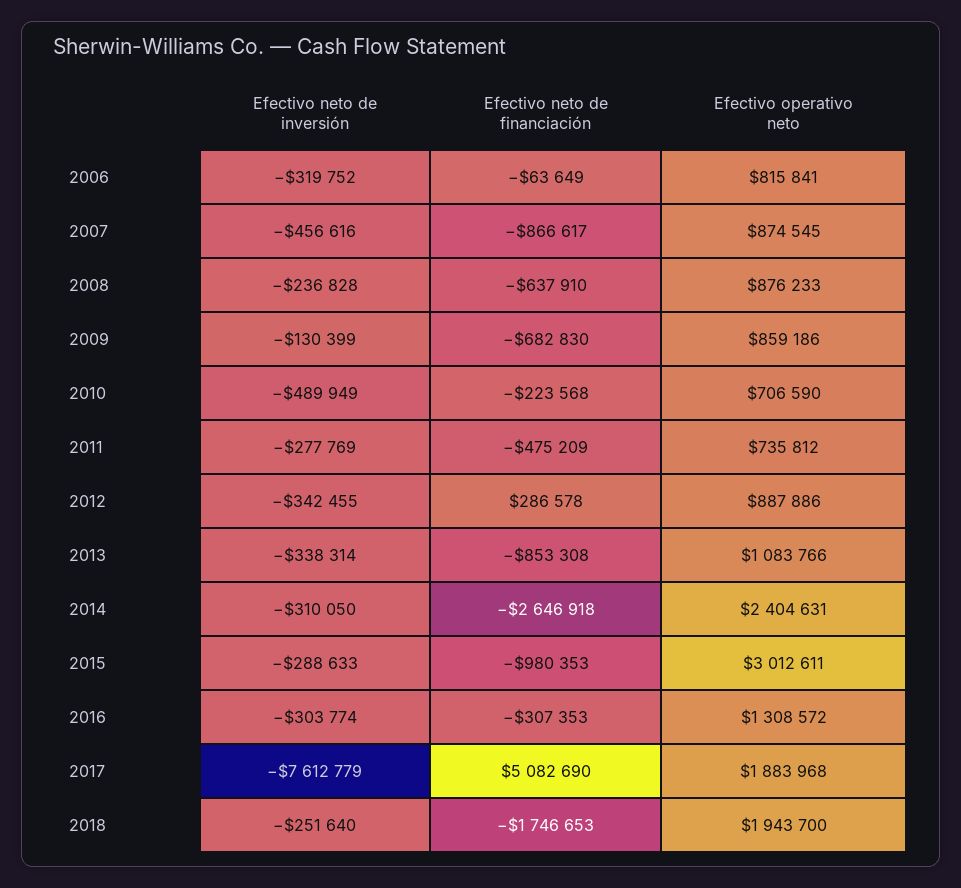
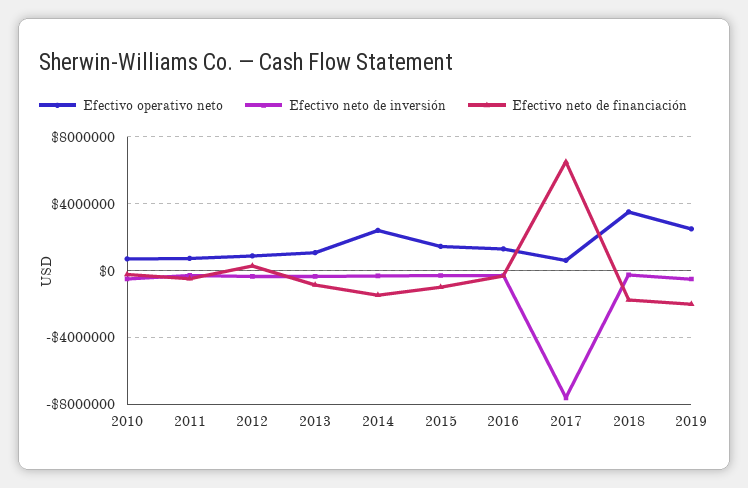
Efectivo neto de inversión, 2006: -319752 -> none
Efectivo neto de financiación, 2006: -63649 -> none
Efectivo operativo neto, 2006: 815841 -> none
Efectivo neto de inversión, 2007: -456616 -> none
Efectivo neto de financiación, 2007: -866617 -> none
Efectivo operativo neto, 2007: 874545 -> none
Efectivo neto de inversión, 2008: -236828 -> none
Efectivo neto de financiación, 2008: -637910 -> none
Efectivo operativo neto, 2008: 876233 -> none
Efectivo neto de inversión, 2009: -130399 -> none
Efectivo neto de financiación, 2009: -682830 -> none
Efectivo operativo neto, 2009: 859186 -> none
Efectivo neto de financiación, 2014: -2646918 -> -1500000
Efectivo operativo neto, 2015: 3012611 -> 1500000
Efectivo neto de financiación, 2017: 5082690 -> 6500000
Efectivo operativo neto, 2017: 1883968 -> 500000
Efectivo operativo neto, 2018: 1943700 -> 3500000
Efectivo operativo neto, 2019: none -> 2500000
Efectivo neto de inversión, 2019: none -> -500000
Efectivo neto de financiación, 2019: none -> -2000000

